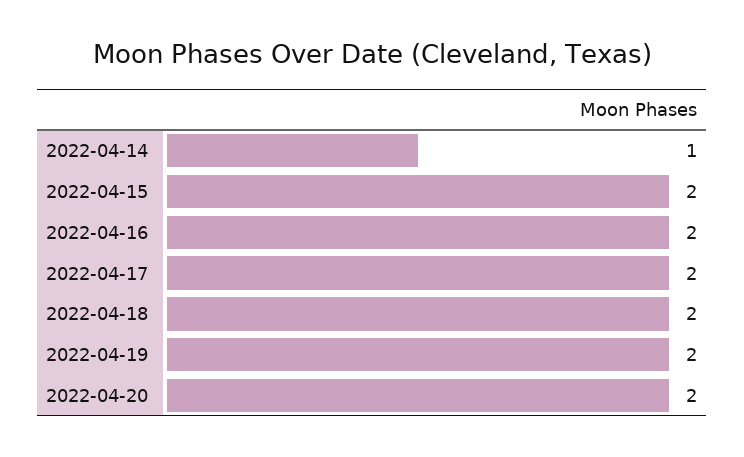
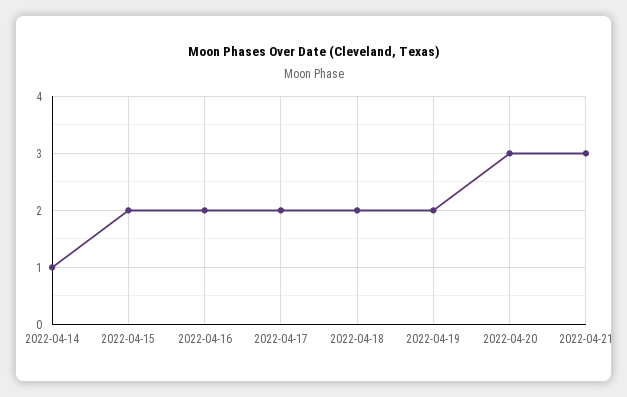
2022-04-20: 2 -> 3
2022-04-21: none -> 3

